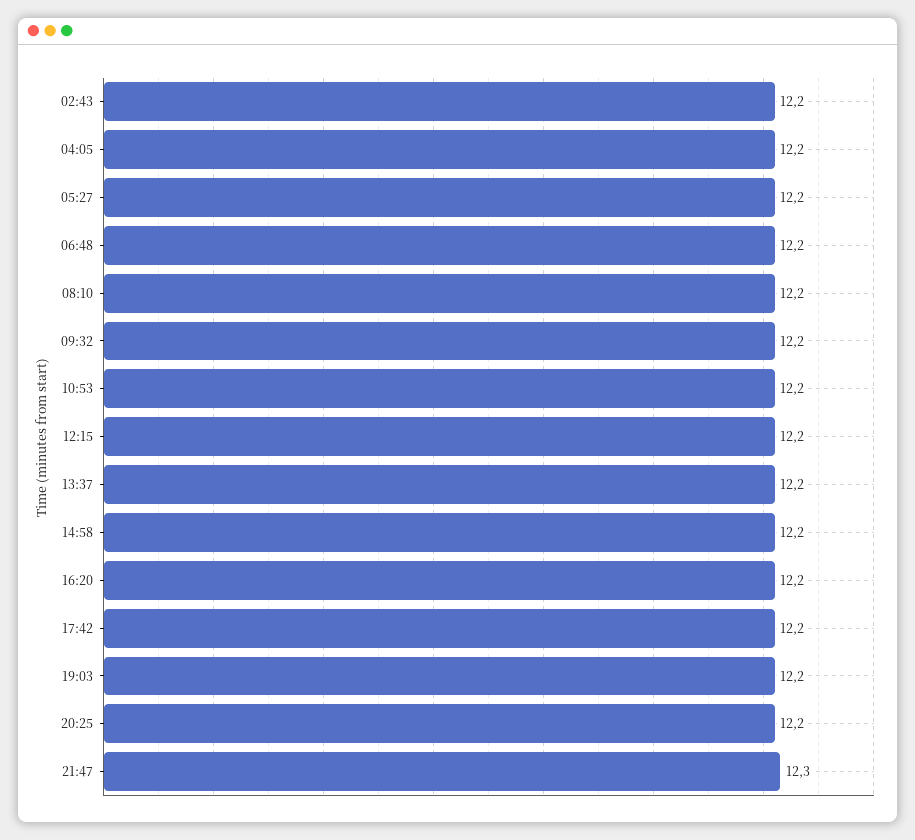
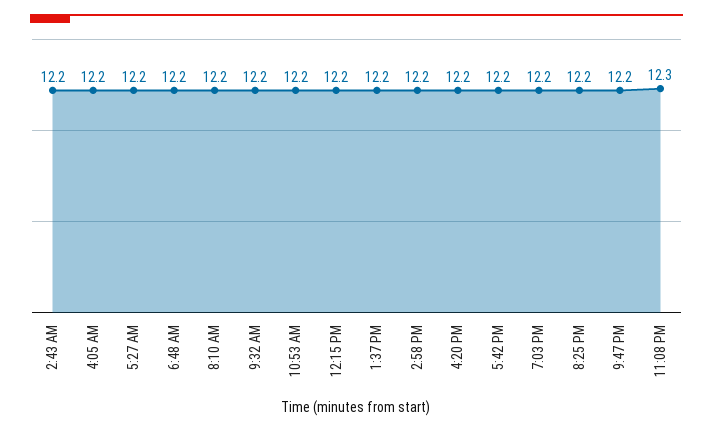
21:47: 12.3 -> 12.2
11:08 PM: none -> 12.3

